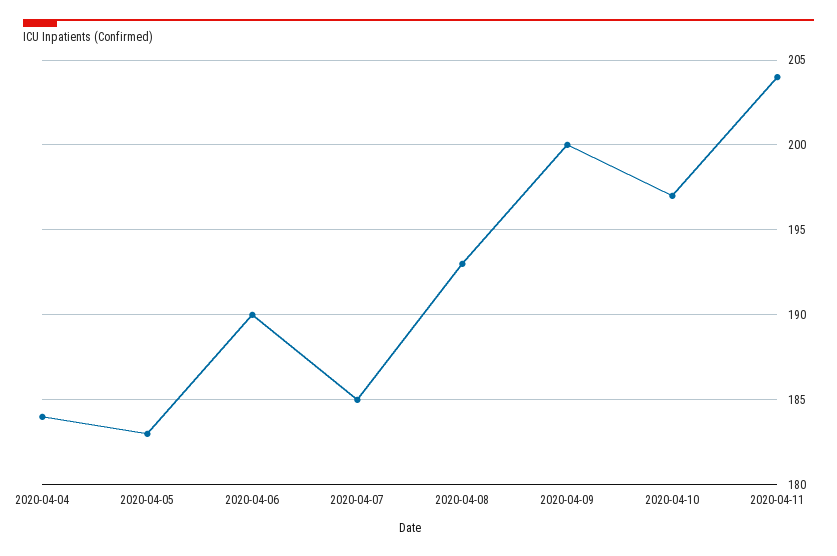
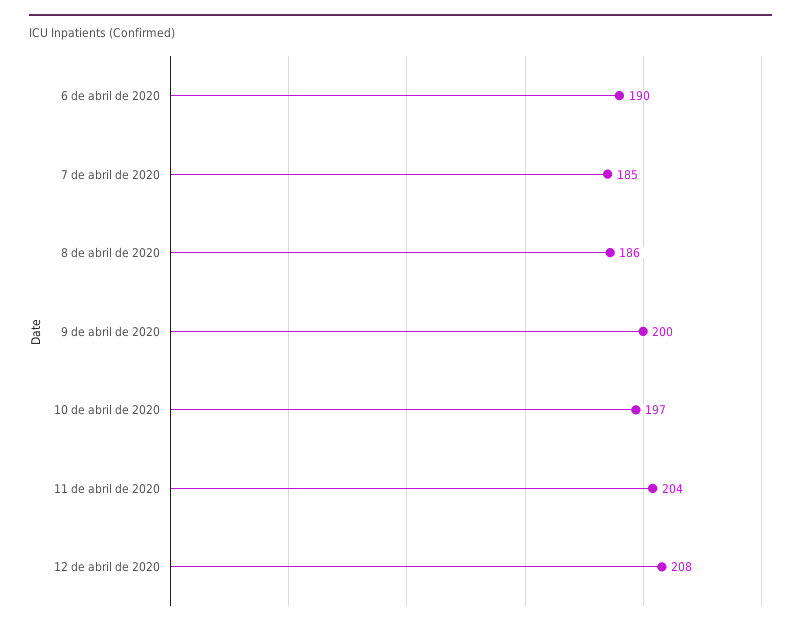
2020-04-04: 184 -> none
2020-04-05: 183 -> none
2020-04-08: 193 -> 186
12 de abril de 2020: none -> 208

